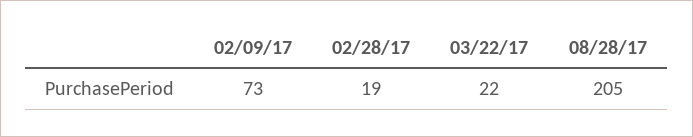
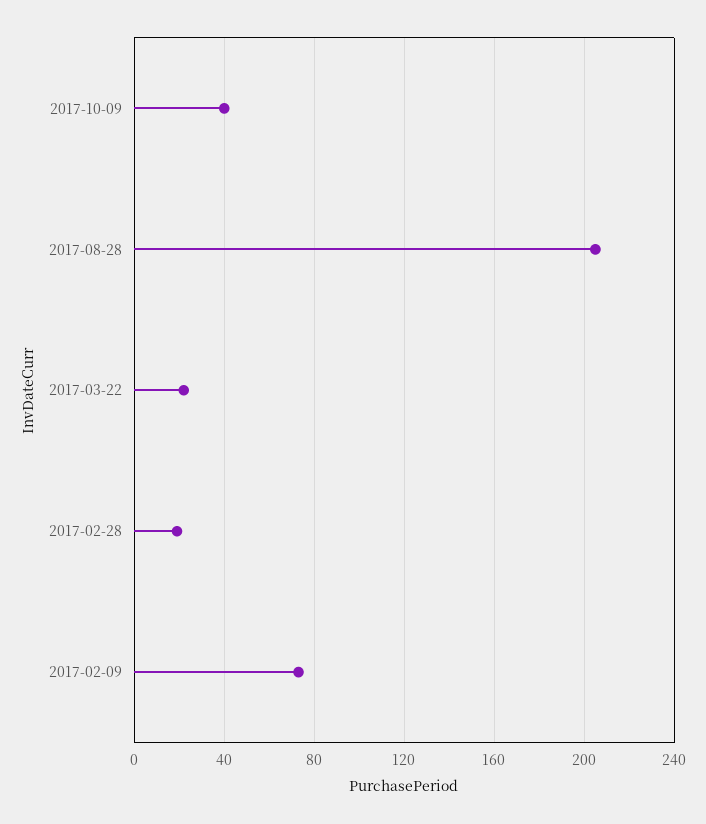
2017-10-09: none -> 40

